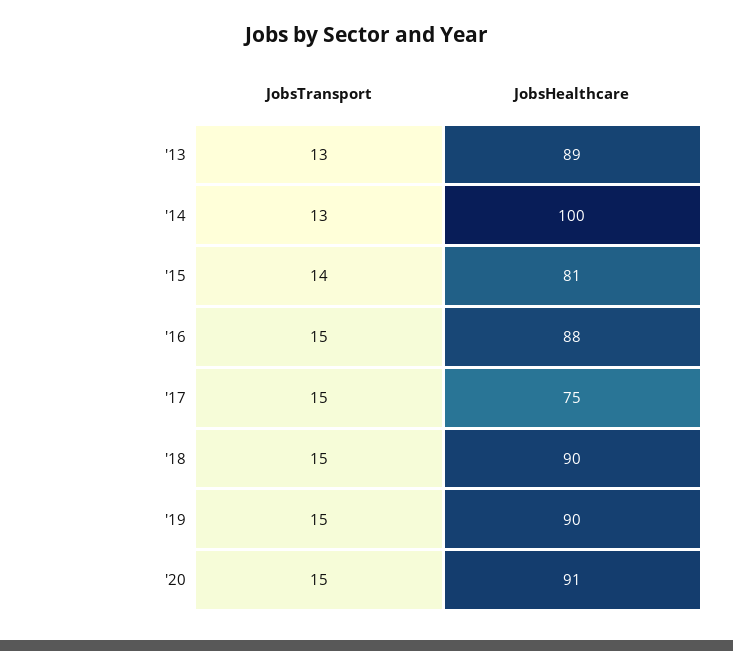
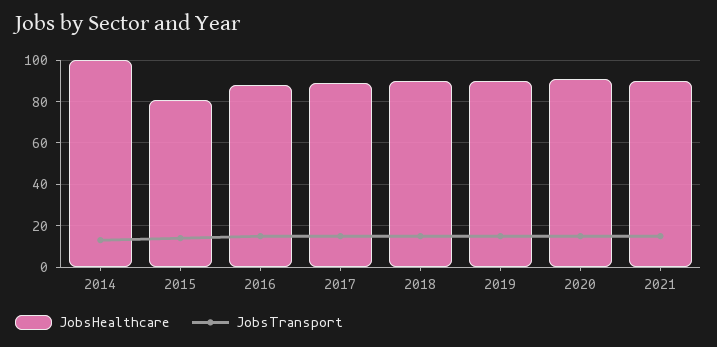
JobsTransport, '13: 13 -> none
JobsHealthcare, '13: 89 -> none
JobsHealthcare, '17: 75 -> 90
JobsHealthcare, 2021: none -> 90
JobsTransport, 2021: none -> 15

